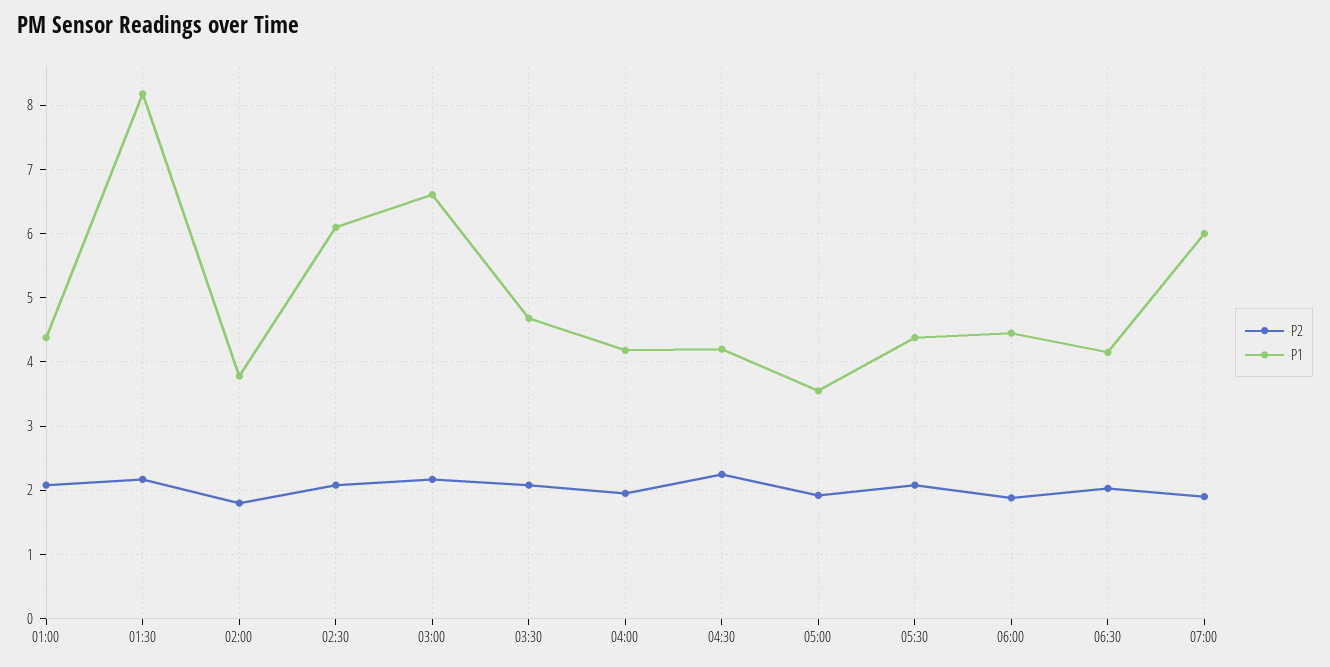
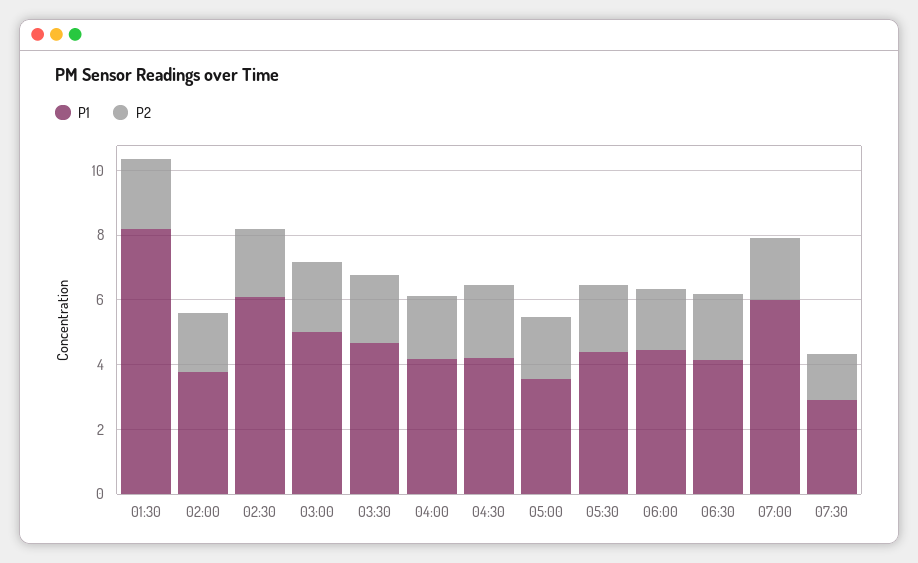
P2, 01:00: 2.1 -> none
P1, 01:00: 4.4 -> none
P1, 03:00: 6.6 -> 5
P1, 07:30: none -> 3
P2, 07:30: none -> 1.5

